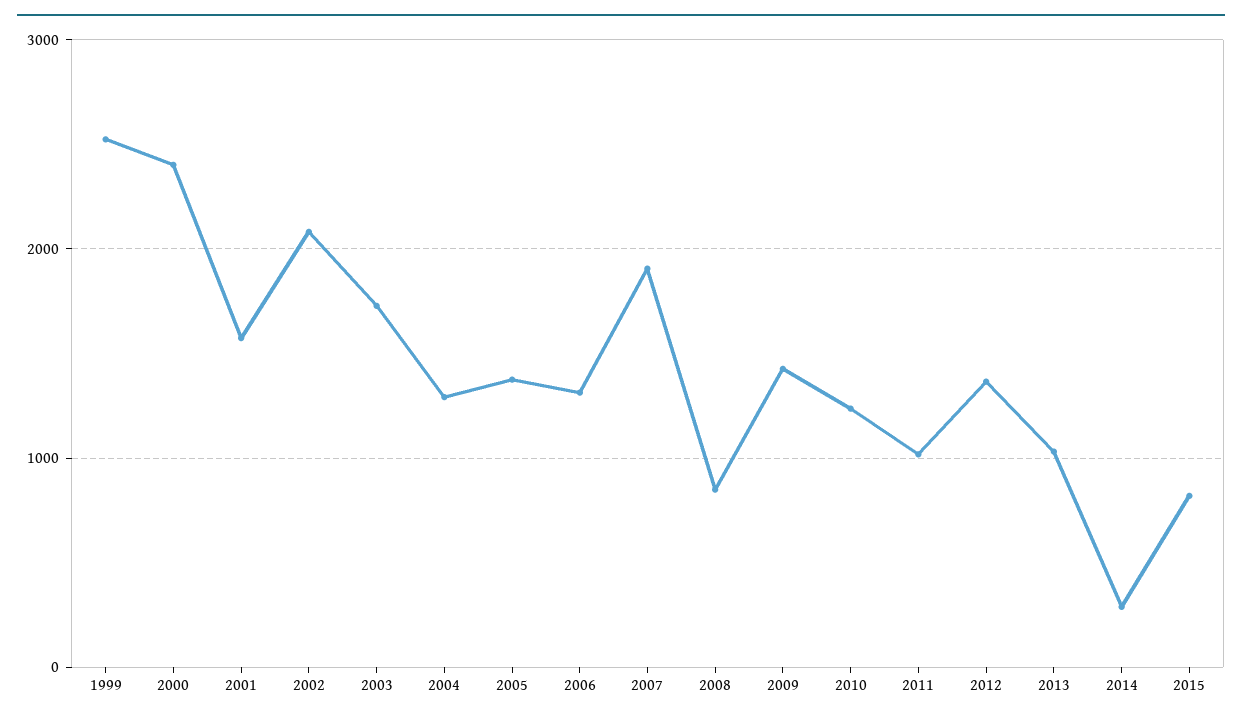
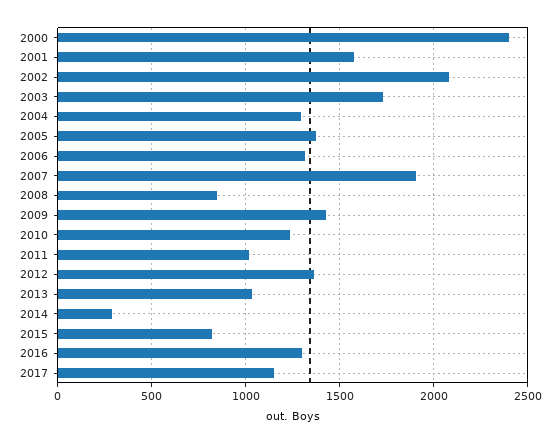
1999: 2500 -> none
2016: none -> 1300
2017: none -> 1150

